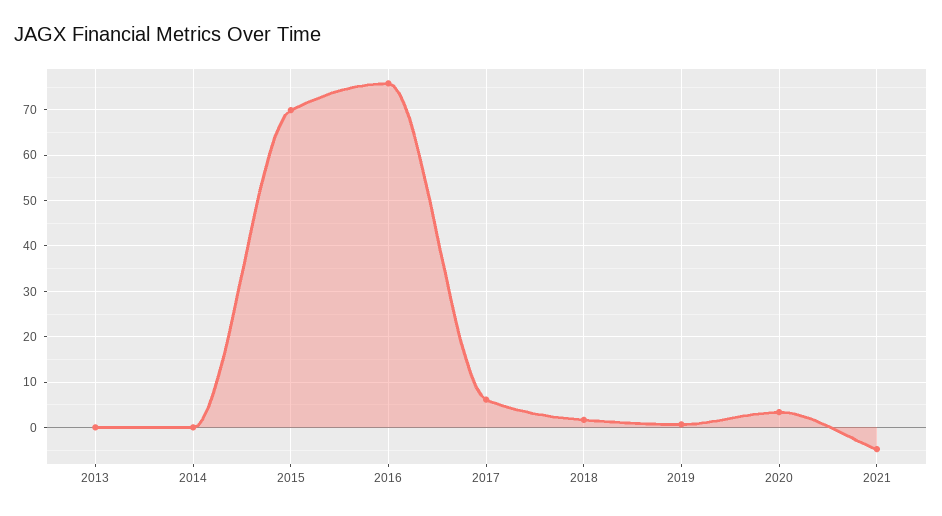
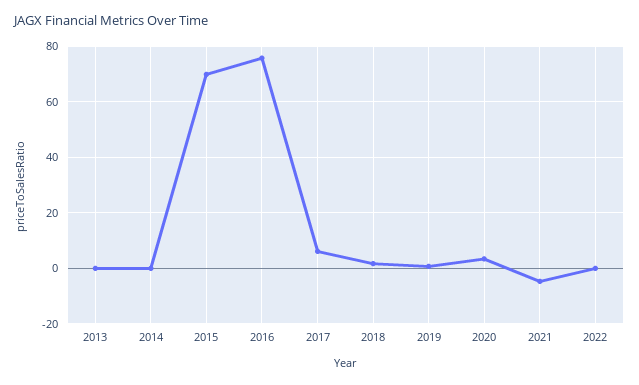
2022: none -> 0

